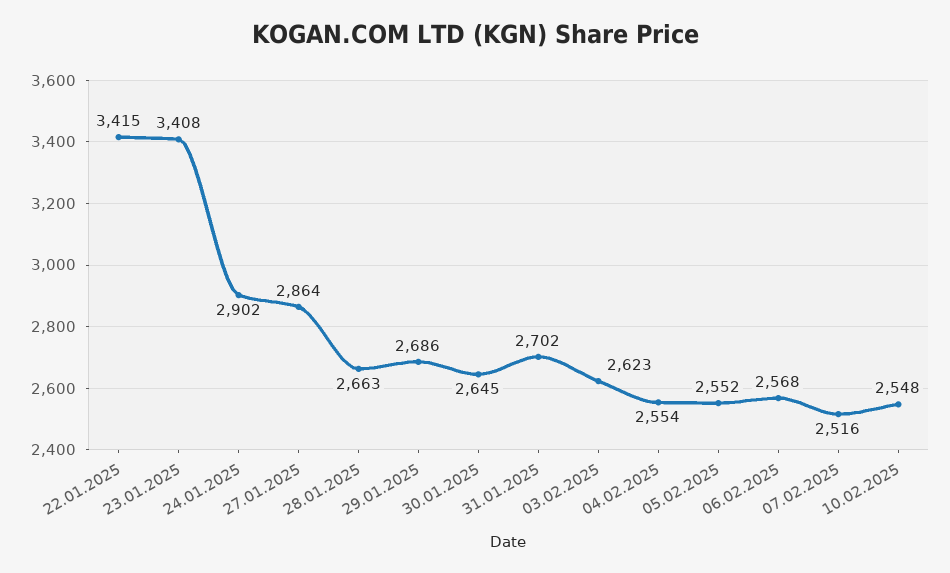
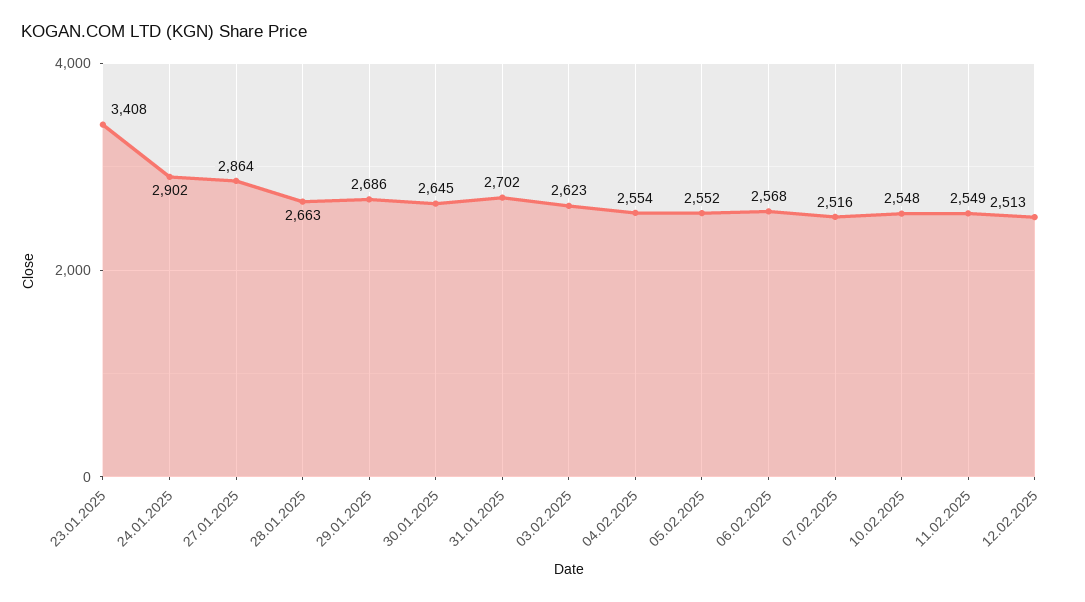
22.01.2025: 3415 -> none
11.02.2025: none -> 2549
12.02.2025: none -> 2513

